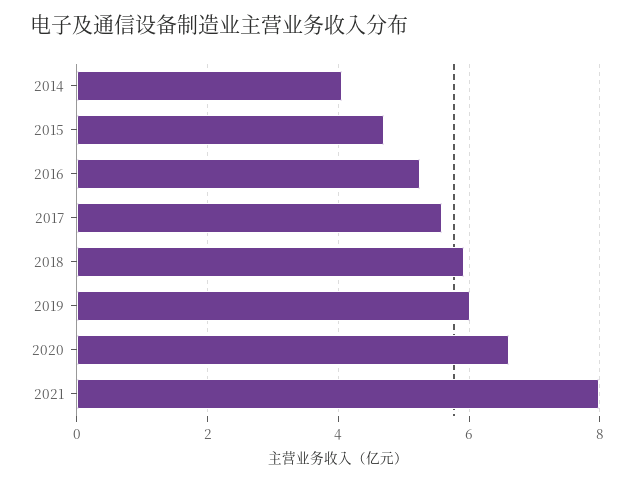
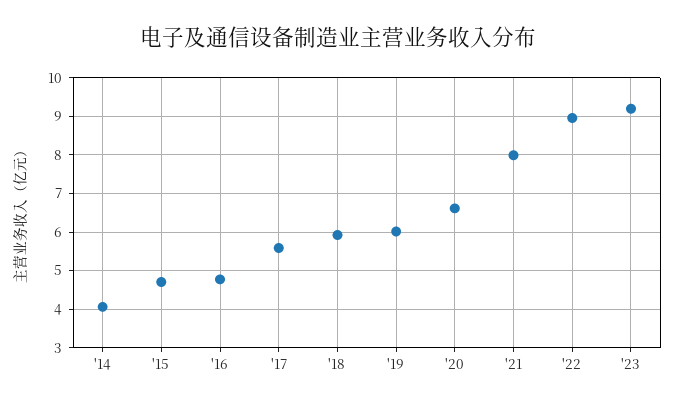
2016: 5.2 -> 4.8
'22: none -> 9
'23: none -> 9.2

